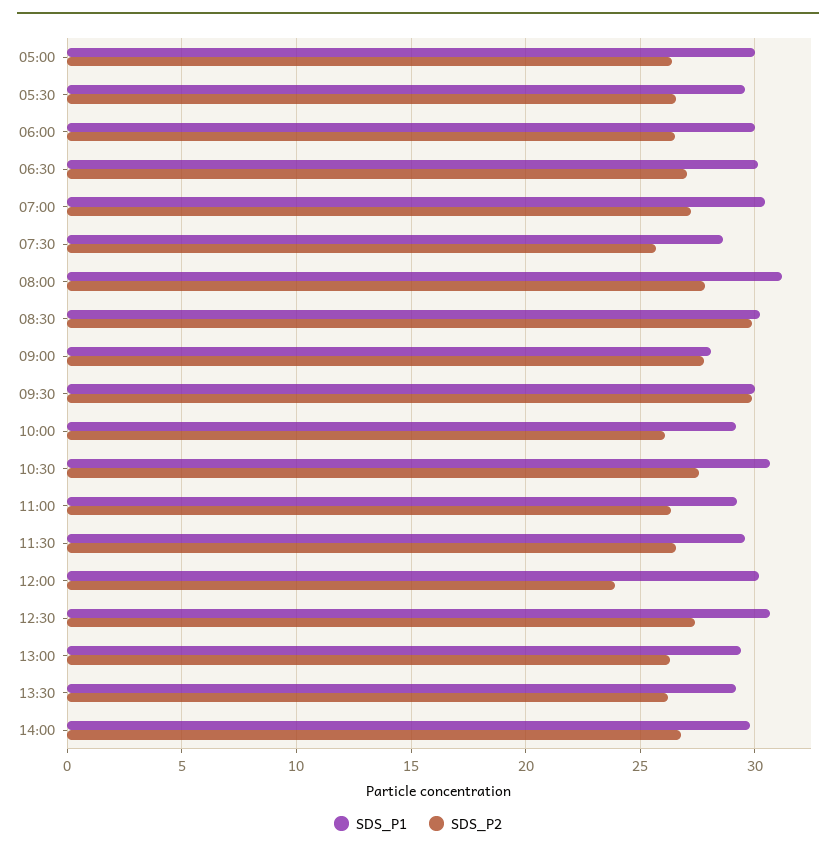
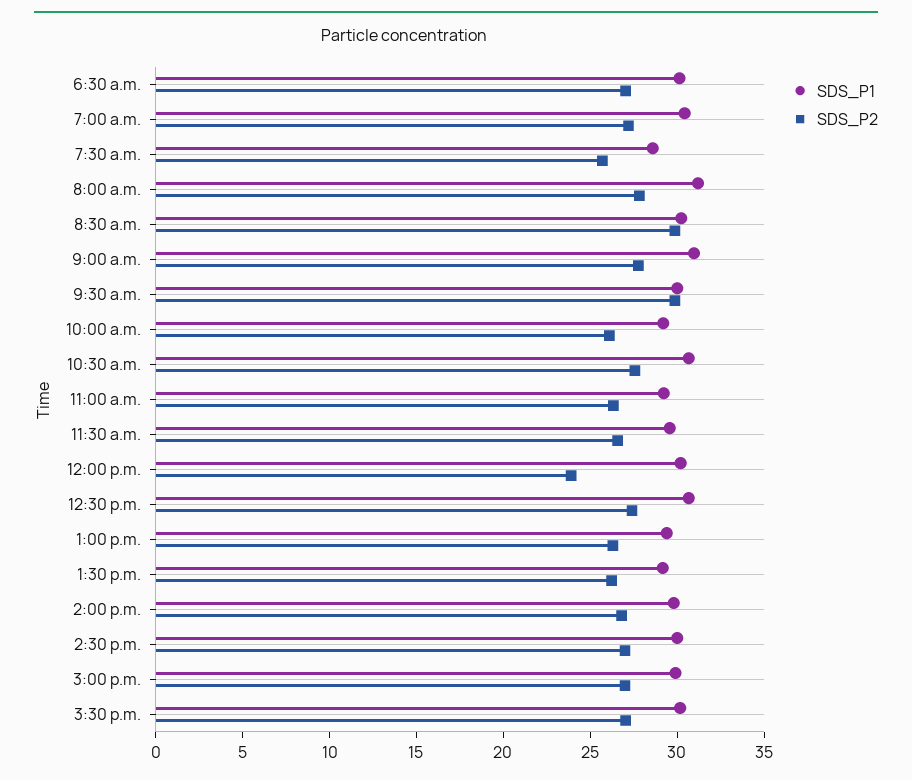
SDS_P1, 05:00: 30 -> none
SDS_P2, 05:00: 26.5 -> none
SDS_P1, 05:30: 29.5 -> none
SDS_P2, 05:30: 26.5 -> none
SDS_P1, 06:00: 30 -> none
SDS_P2, 06:00: 26.5 -> none
SDS_P1, 09:00: 28 -> 31
SDS_P1, 2:30 p.m.: none -> 30
SDS_P2, 2:30 p.m.: none -> 27
SDS_P1, 3:00 p.m.: none -> 30
SDS_P2, 3:00 p.m.: none -> 27
SDS_P1, 3:30 p.m.: none -> 30
SDS_P2, 3:30 p.m.: none -> 27

